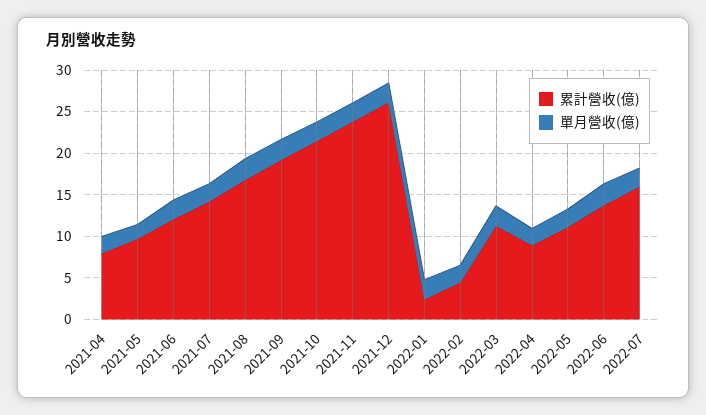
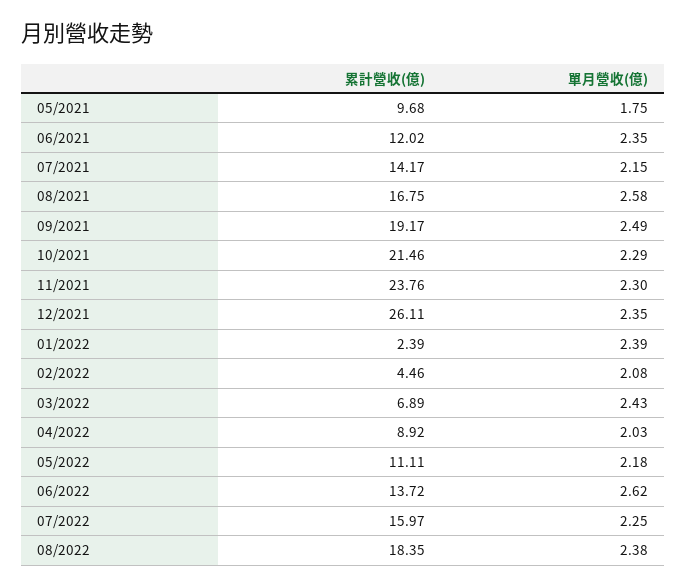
累計營收(億), 2021-04: 8 -> none
單月營收(億), 2021-04: 2 -> none
累計營收(億), 2022-03: 11 -> 6.89
累計營收(億), 08/2022: none -> 18.35
單月營收(億), 08/2022: none -> 2.38

